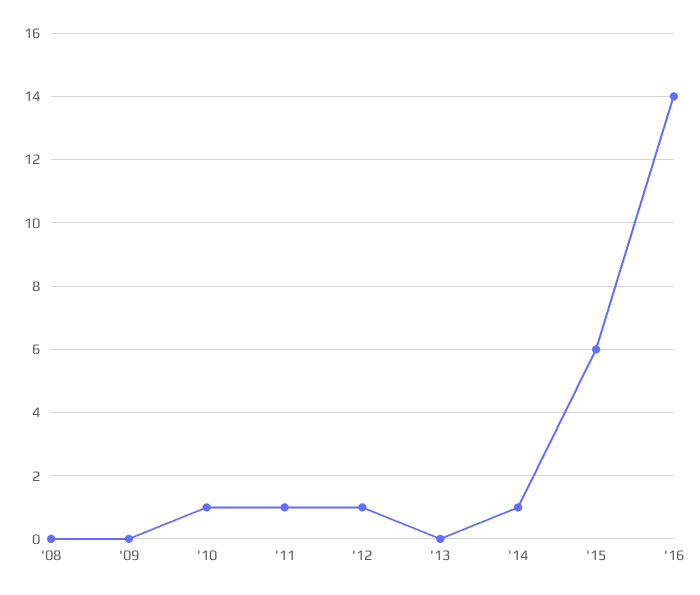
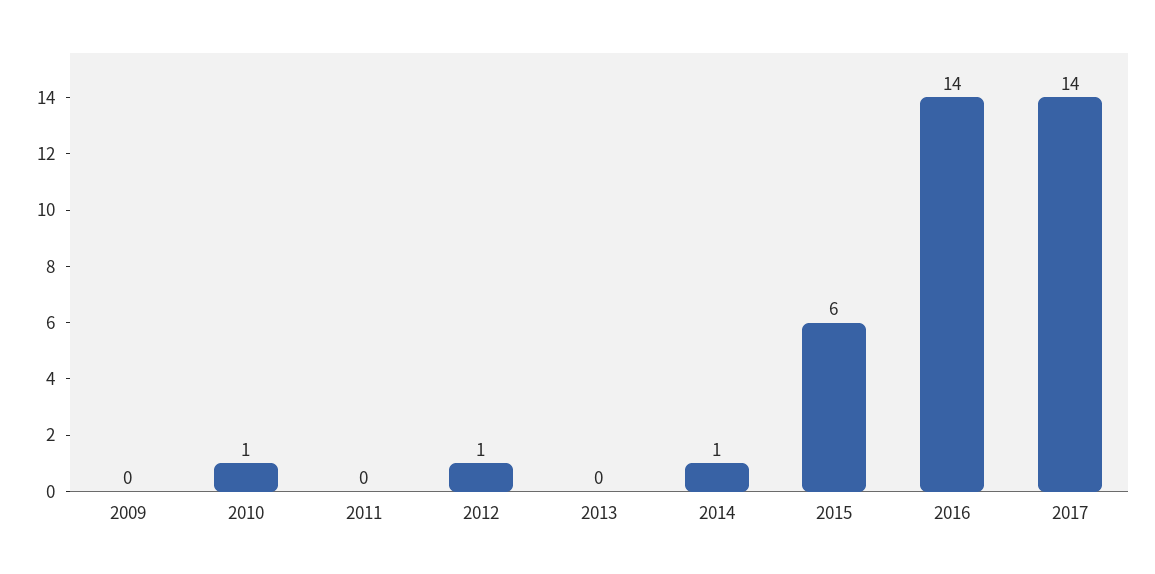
'08: 0 -> none
'11: 1 -> 0
2017: none -> 14

